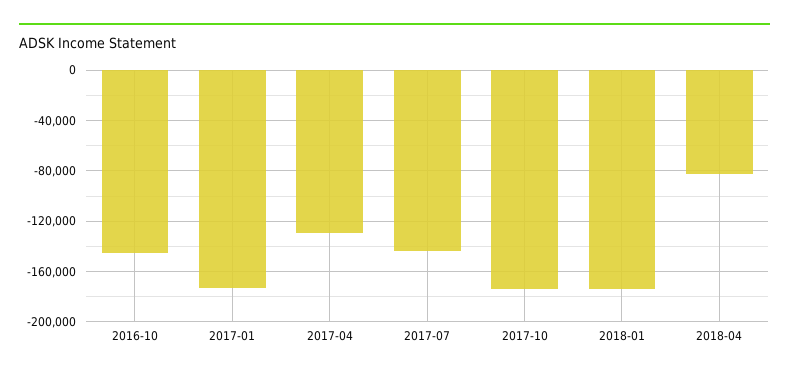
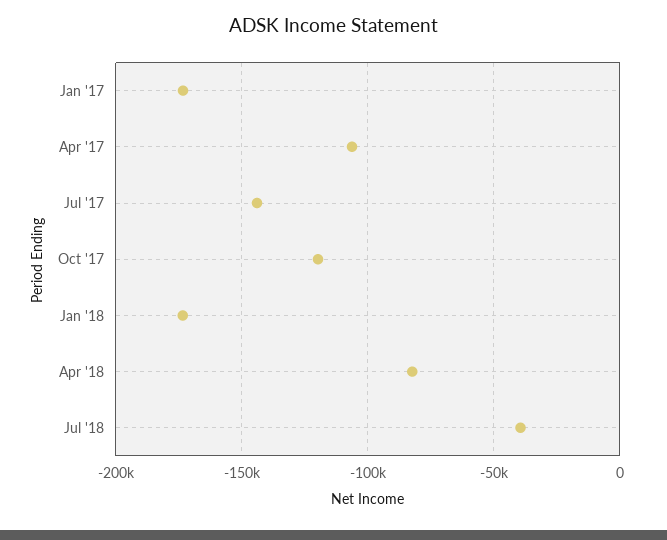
2016-10: -145000 -> none
2017-04: -130000 -> -105000
2017-10: -175000 -> -120000
Jul '18: none -> -40000

